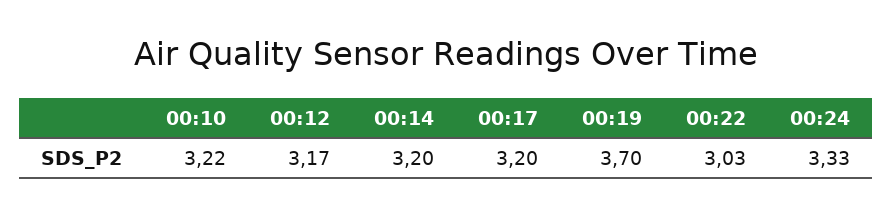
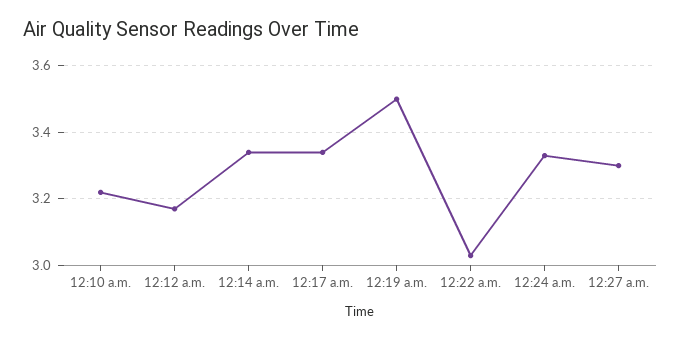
00:14: 3.2 -> 3.35
00:17: 3.2 -> 3.35
00:19: 3.7 -> 3.5
12:27 a.m.: none -> 3.3

